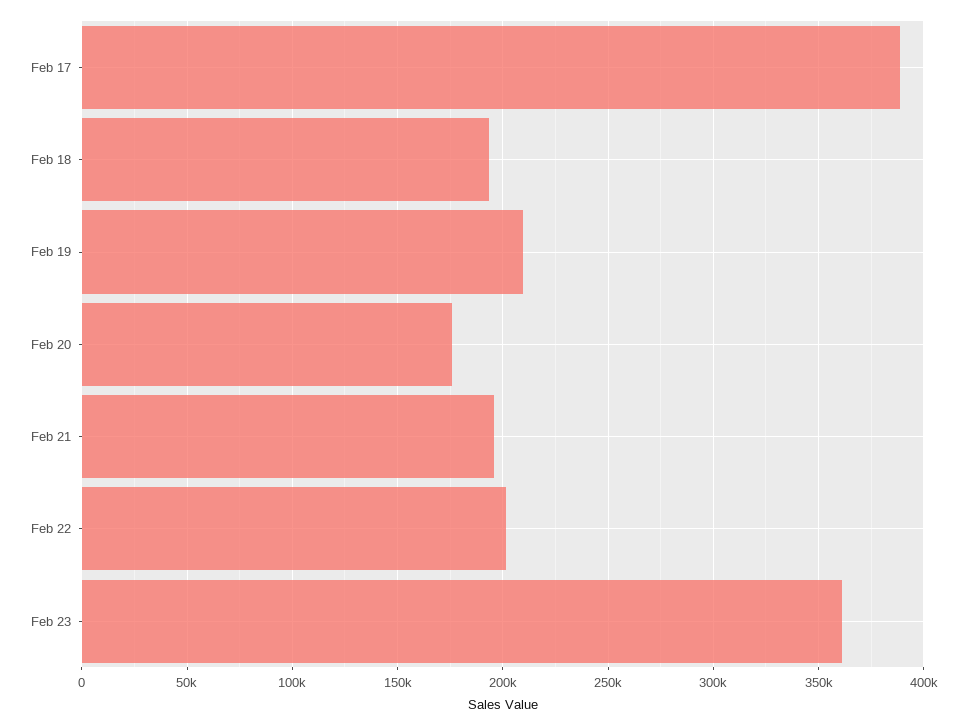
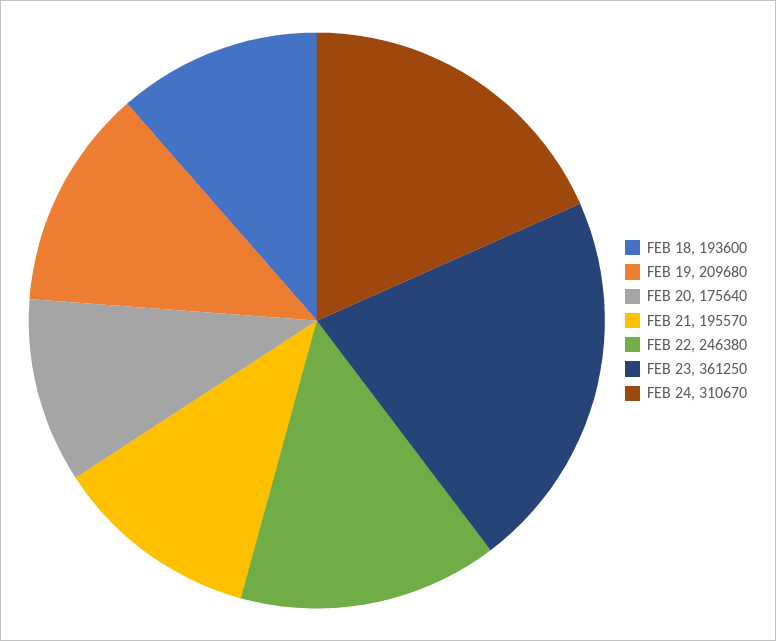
Feb 17: 390000 -> none
Feb 22: 200000 -> 246380
FEB 24: none -> 310670

